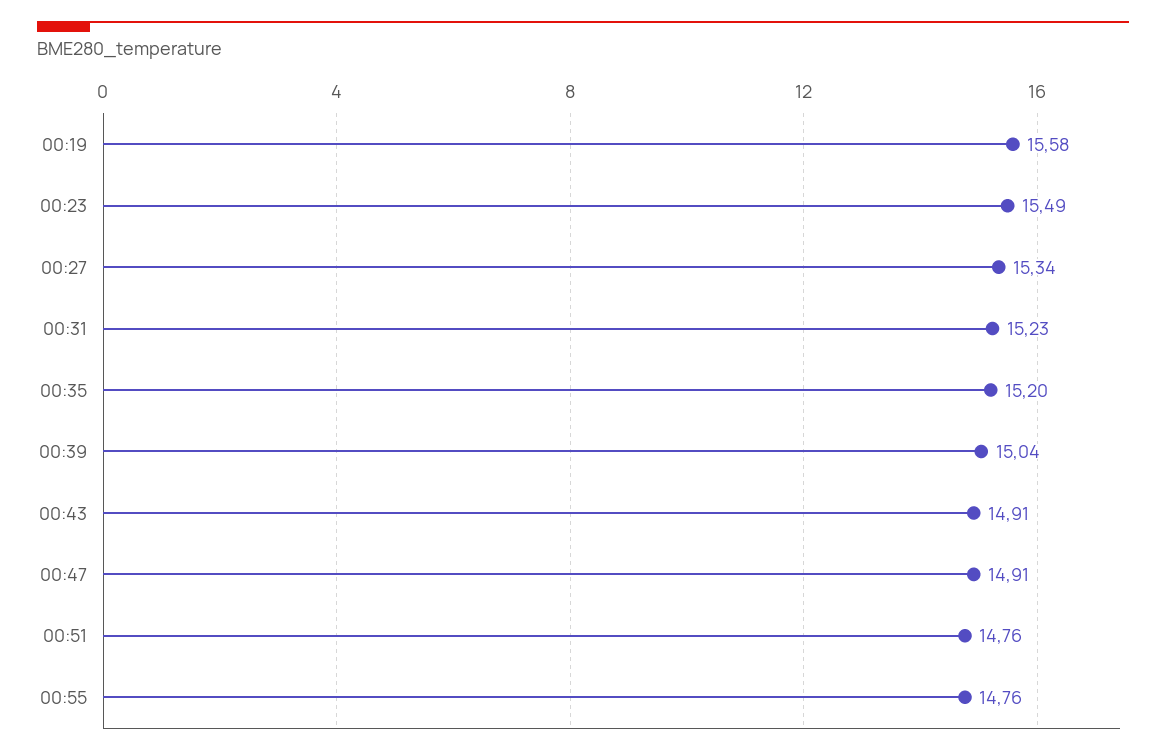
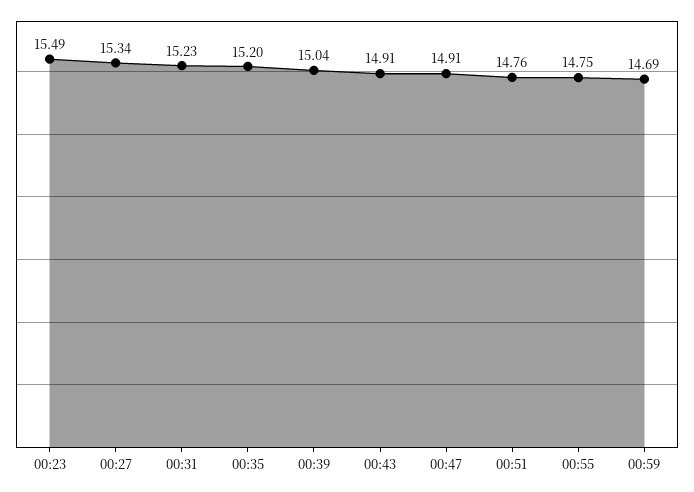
00:19: 15.58 -> none
00:55: 14.76 -> 14.75
00:59: none -> 14.69

